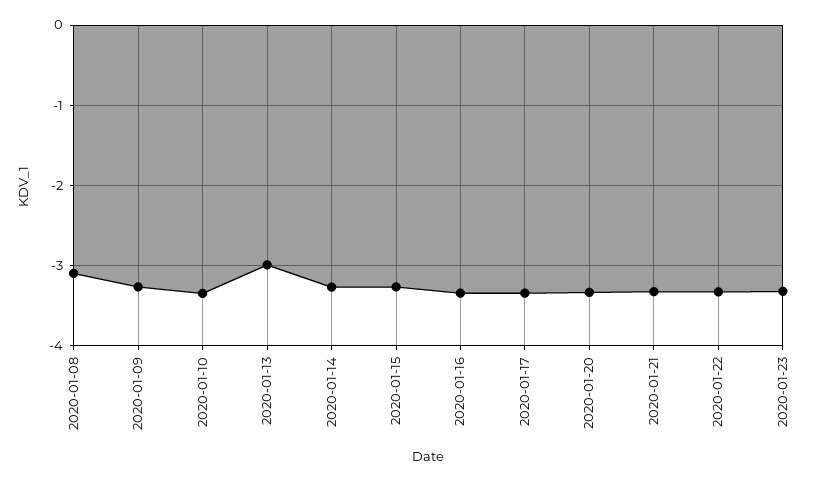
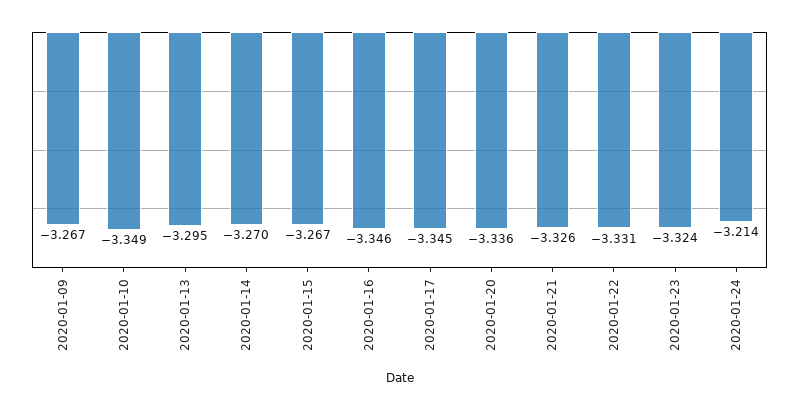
2020-01-08: -3.1 -> none
2020-01-13: -3 -> -3.295
2020-01-24: none -> -3.214

